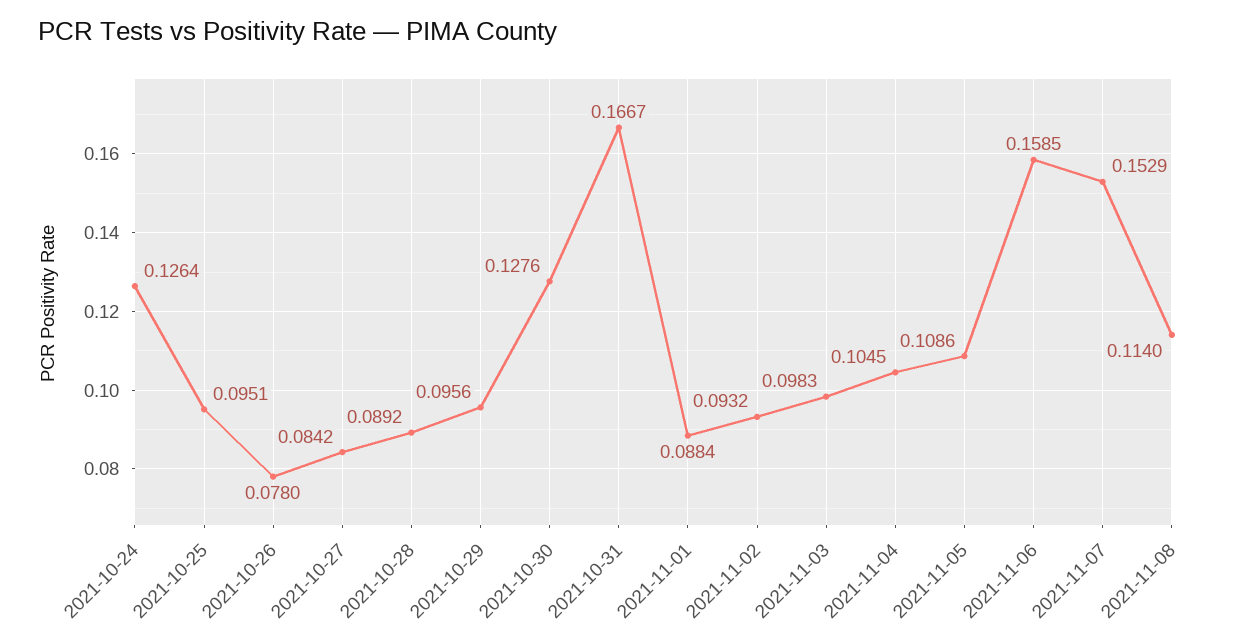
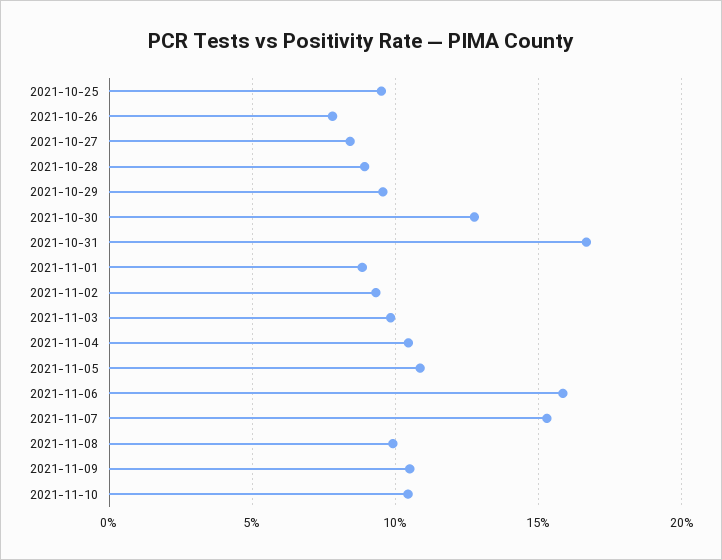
2021-10-24: 0.1264 -> none
2021-11-08: 0.114 -> 0.1
2021-11-09: none -> 0.105
2021-11-10: none -> 0.105

